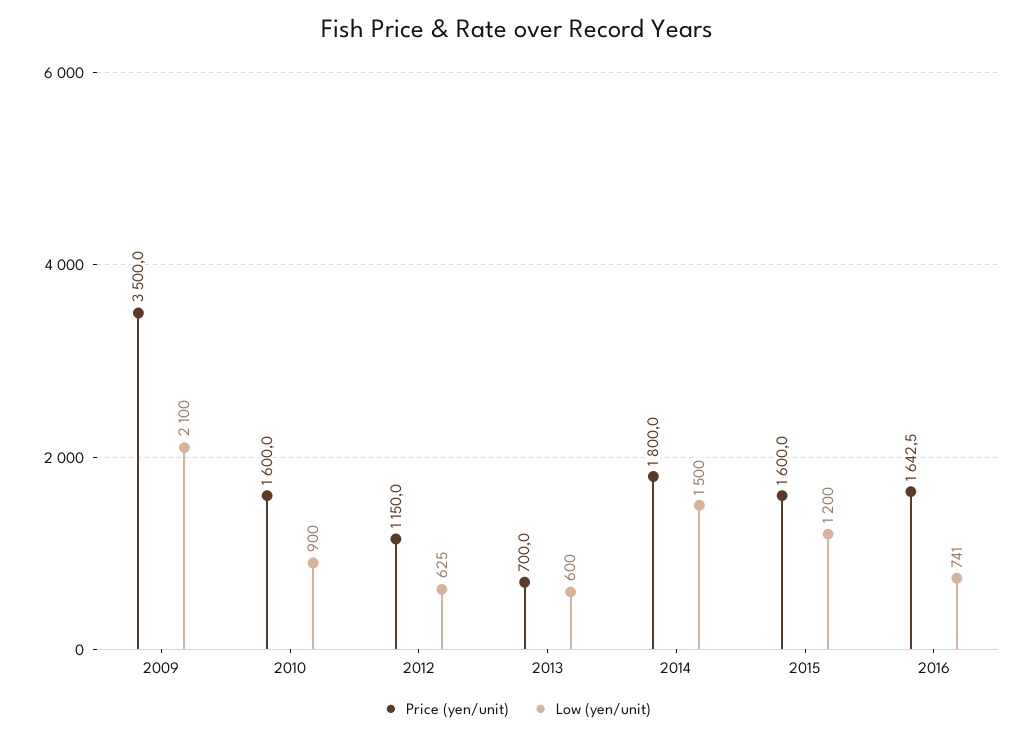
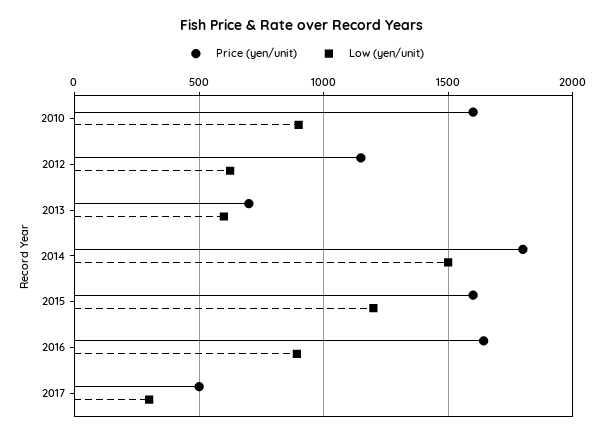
Price (yen/unit), 2009: 3500 -> none
Low (yen/unit), 2009: 2100 -> none
Low (yen/unit), 2016: 741 -> 900
Price (yen/unit), 2017: none -> 500
Low (yen/unit), 2017: none -> 300

